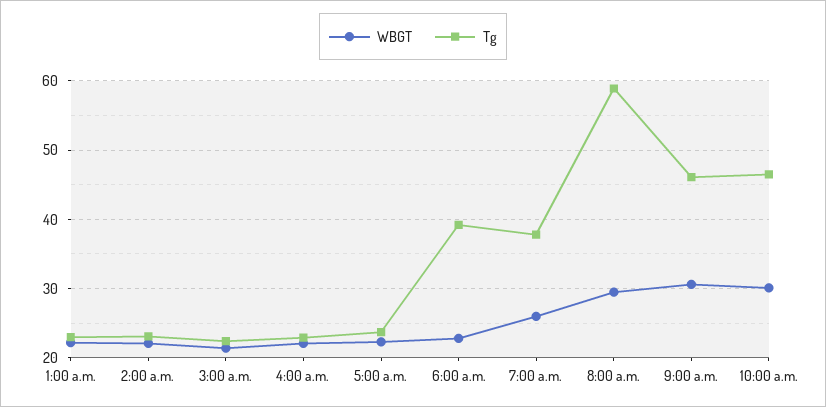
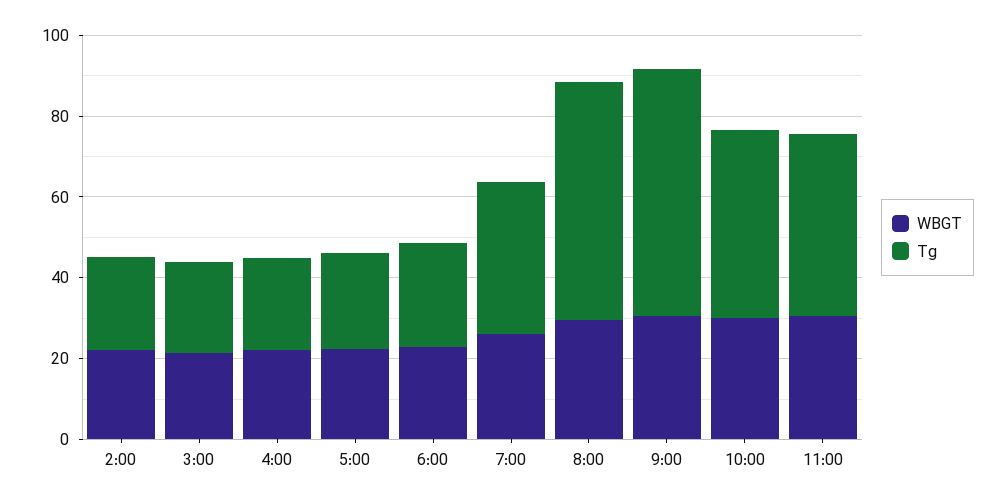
WBGT, 1:00 a.m.: 22 -> none
Tg, 1:00 a.m.: 23 -> none
Tg, 6:00 a.m.: 39 -> 25
Tg, 9:00 a.m.: 46 -> 60
WBGT, 11:00: none -> 30
Tg, 11:00: none -> 45

